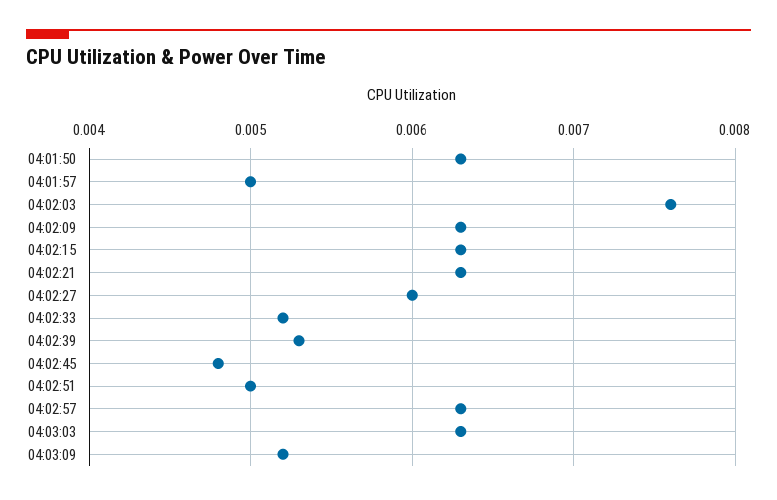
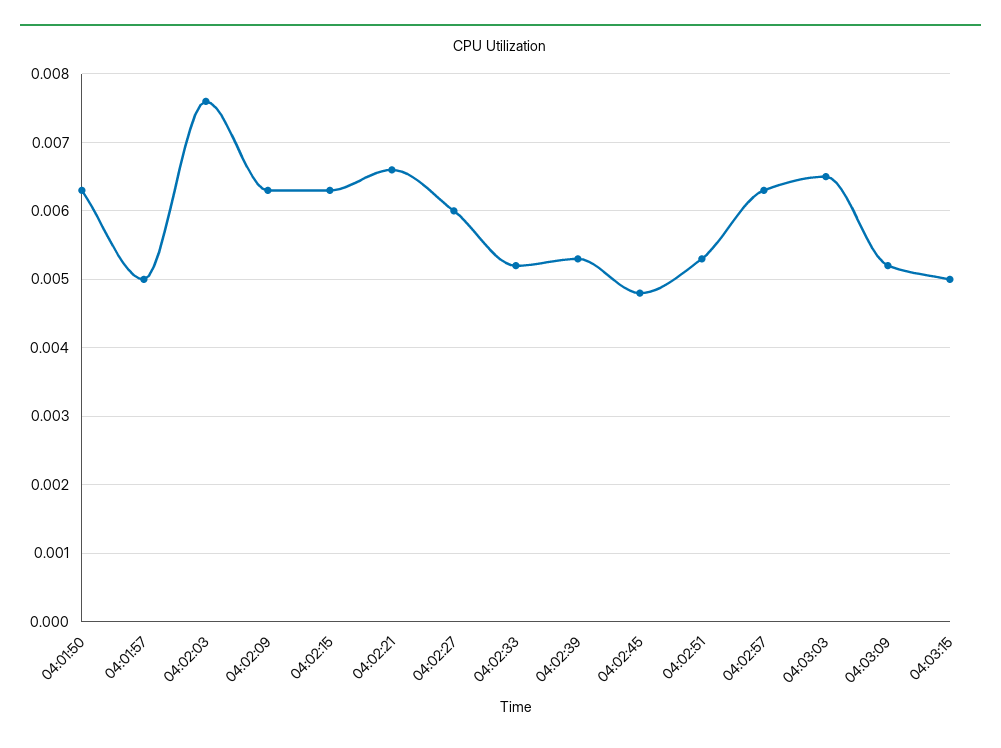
04:02:21: 0.0063 -> 0.0066
04:02:51: 0.005 -> 0.0053
04:03:03: 0.0063 -> 0.0065
04:03:15: none -> 0.005

